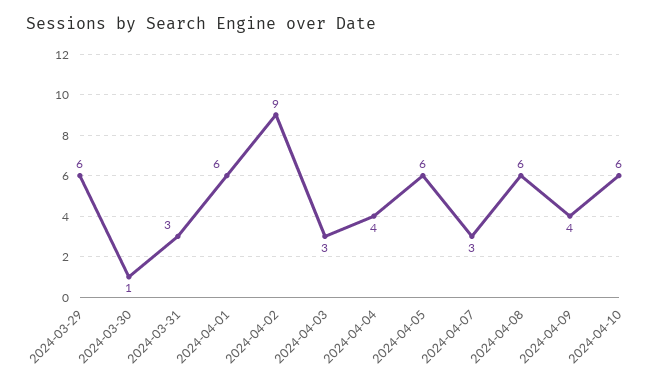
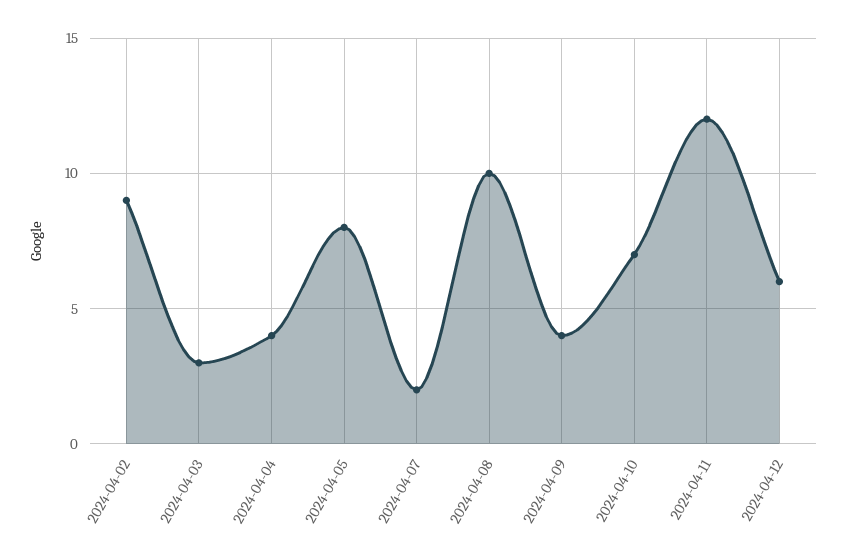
2024-03-29: 6 -> none
2024-03-30: 1 -> none
2024-03-31: 3 -> none
2024-04-01: 6 -> none
2024-04-05: 6 -> 8
2024-04-07: 3 -> 2
2024-04-08: 6 -> 10
2024-04-10: 6 -> 7
2024-04-11: none -> 12
2024-04-12: none -> 6

